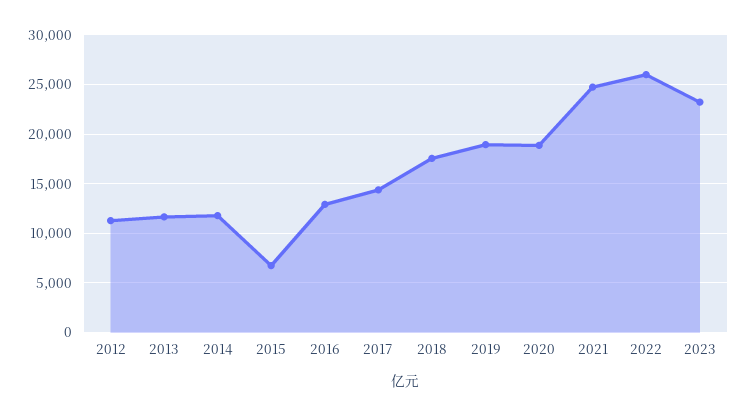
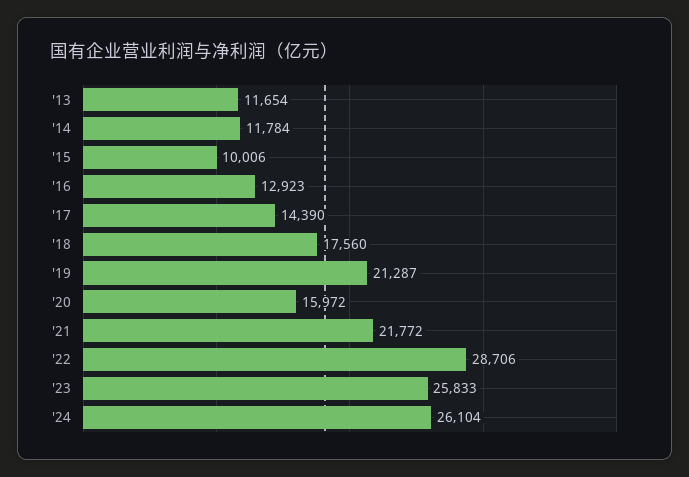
2012: 11000 -> none
2015: 7000 -> 10006
2019: 19000 -> 21287
2020: 19000 -> 15972
2021: 25000 -> 21772
2022: 26000 -> 28706
2023: 23000 -> 25833
'24: none -> 26104

